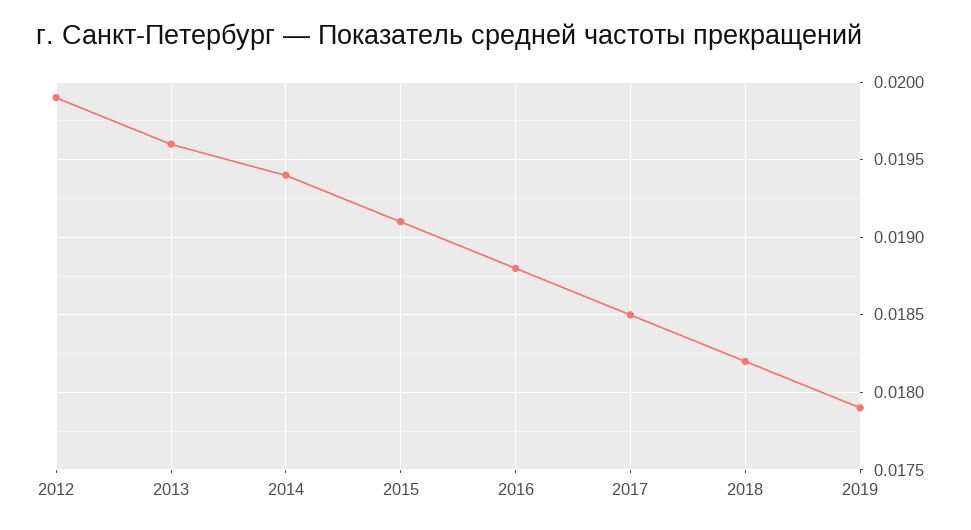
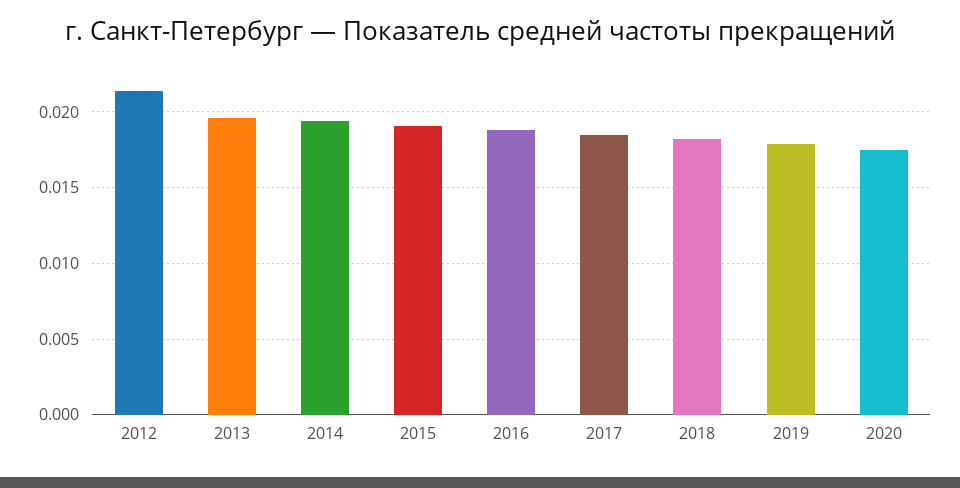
2012: 0.0199 -> 0.0215
2020: none -> 0.0175

